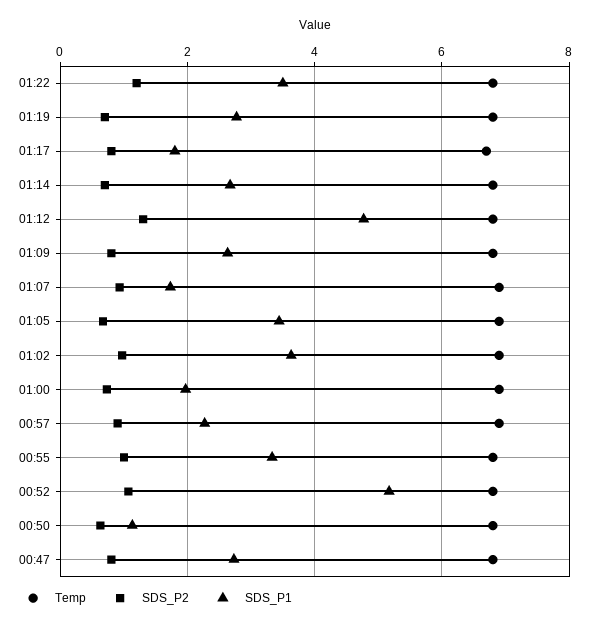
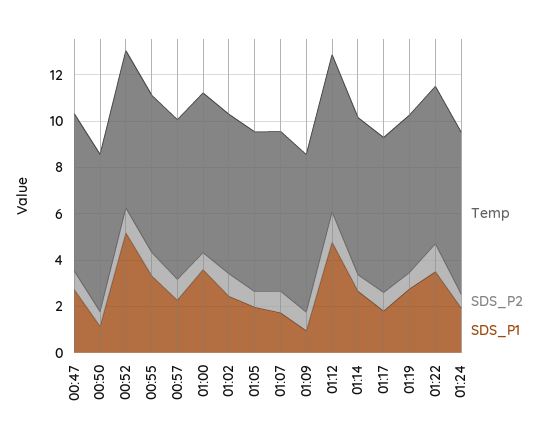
SDS_P1, 01:09: 2.6 -> 1
SDS_P1, 01:05: 3.4 -> 2
SDS_P1, 01:02: 3.6 -> 2.5
SDS_P1, 01:00: 2 -> 3.5
Temp, 01:24: none -> 7
SDS_P2, 01:24: none -> 0.5
SDS_P1, 01:24: none -> 2

